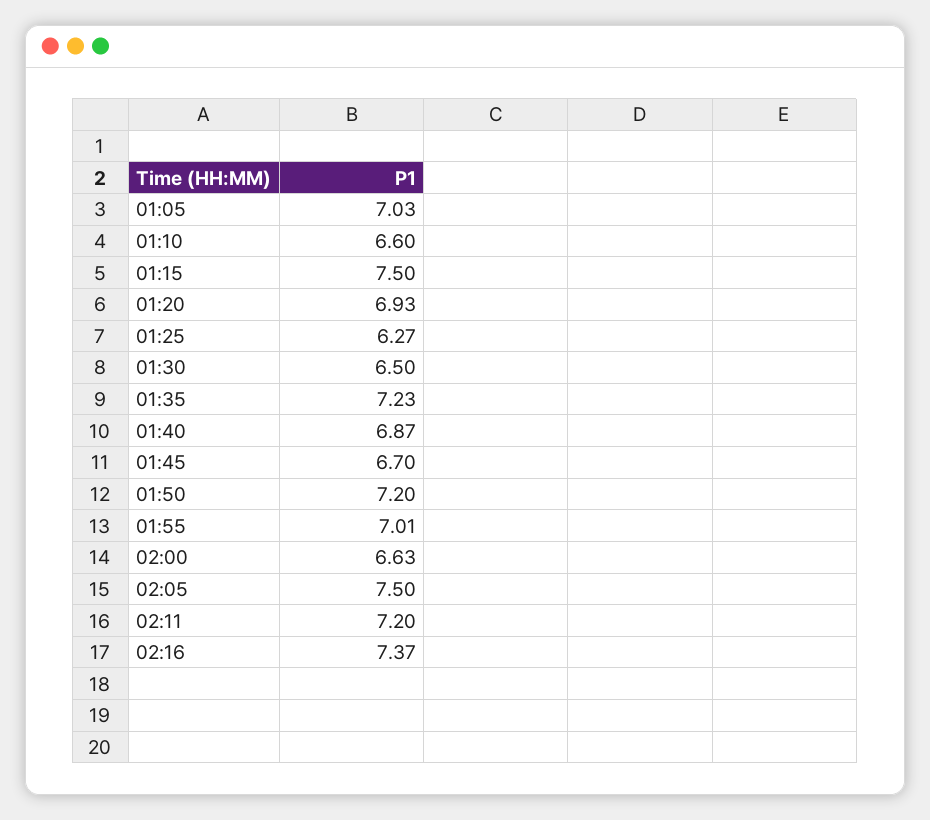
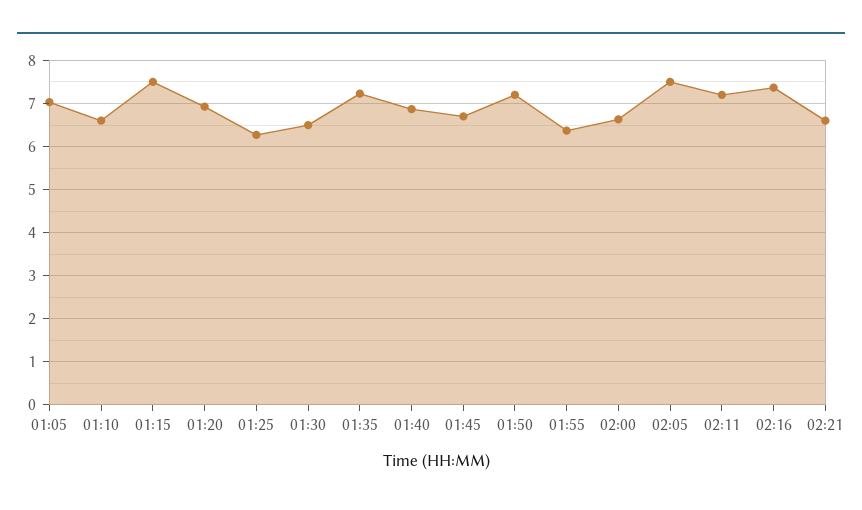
01:55: 7.01 -> 6.4
02:21: none -> 6.6

